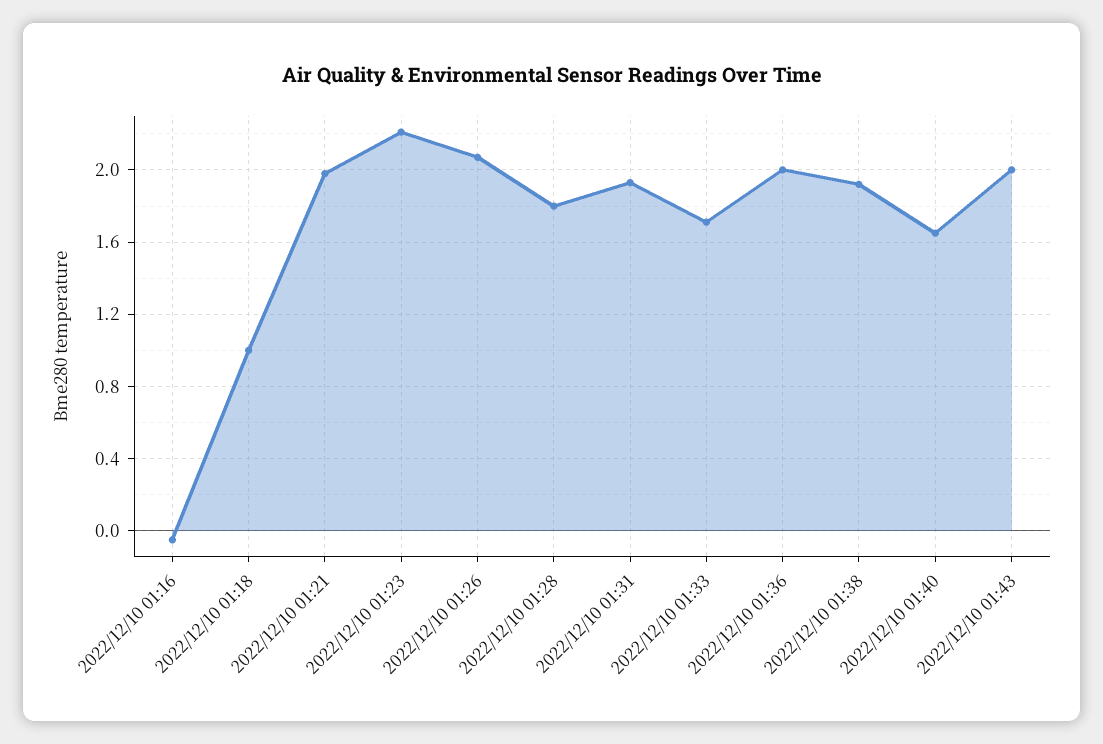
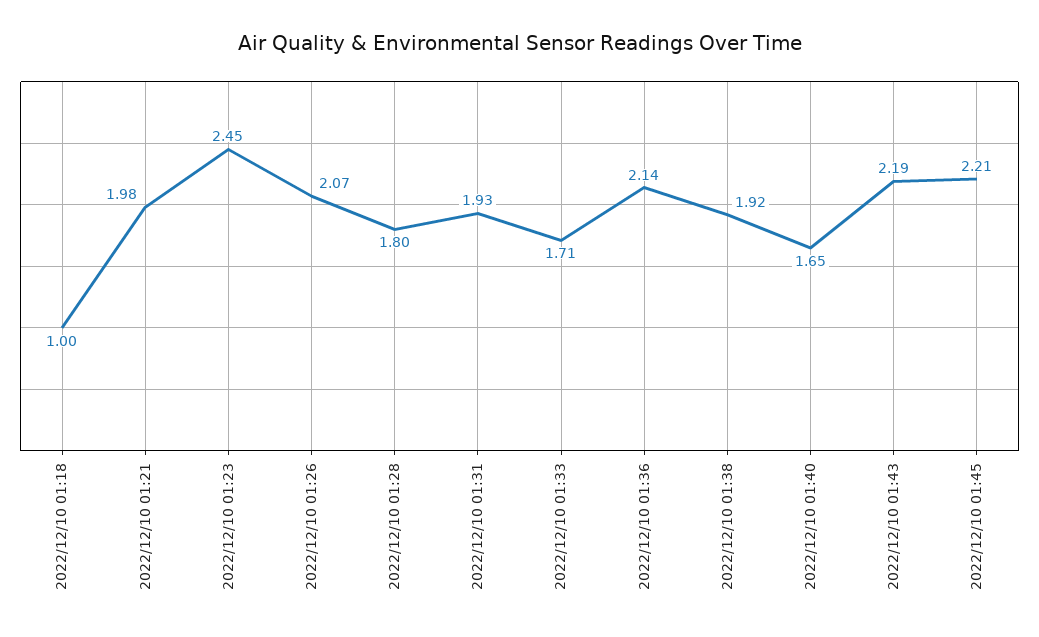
2022/12/10 01:16: -0.05 -> none
2022/12/10 01:23: 2.2 -> 2.45
2022/12/10 01:36: 2 -> 2.14
2022/12/10 01:43: 2 -> 2.19
2022/12/10 01:45: none -> 2.21

